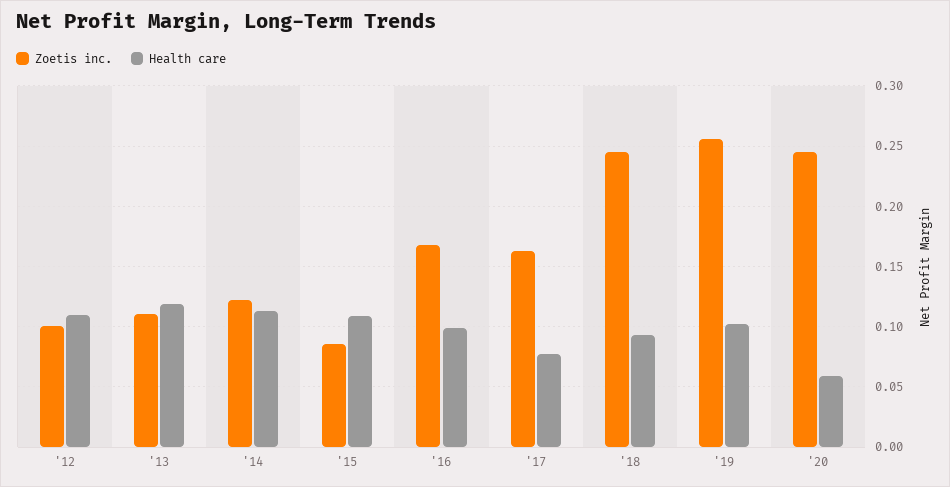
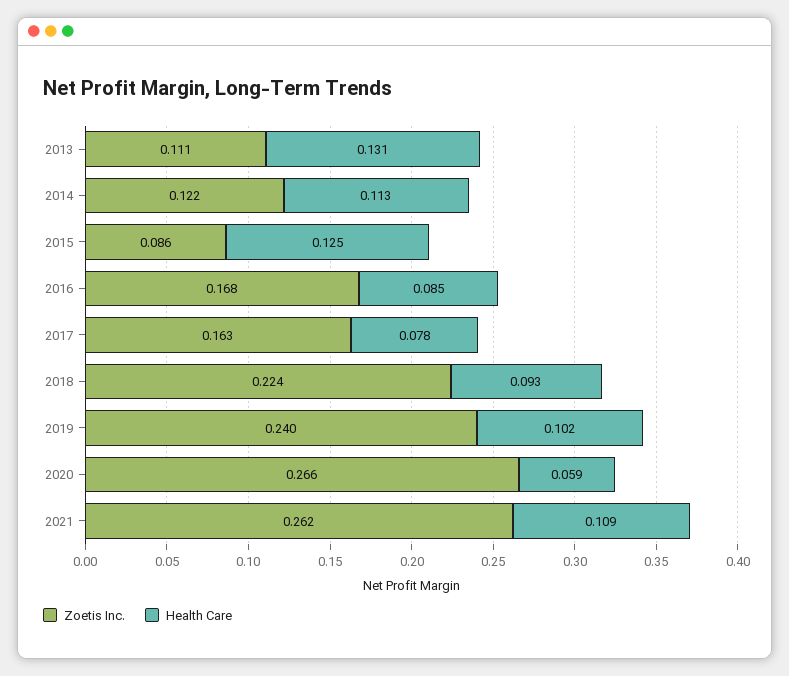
Zoetis inc., '12: 0.1 -> none
Health care, '12: 0.11 -> none
Health care, '13: 0.12 -> 0.131
Health care, '15: 0.11 -> 0.125
Health care, '16: 0.1 -> 0.085
Zoetis inc., '18: 0.245 -> 0.224
Zoetis inc., '19: 0.255 -> 0.24
Zoetis inc., '20: 0.245 -> 0.266
Zoetis inc., 2021: none -> 0.262
Health care, 2021: none -> 0.109

